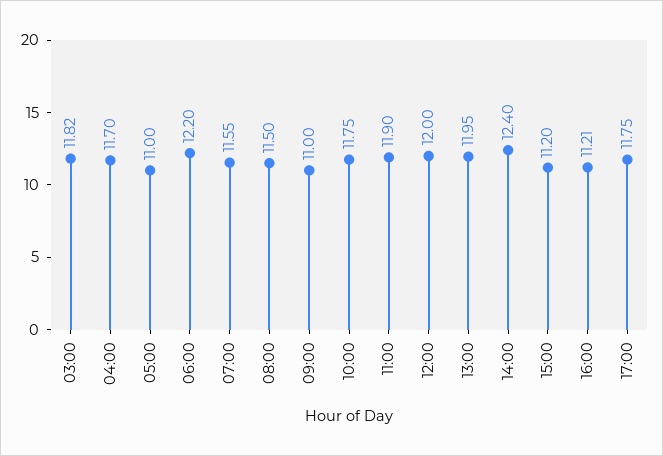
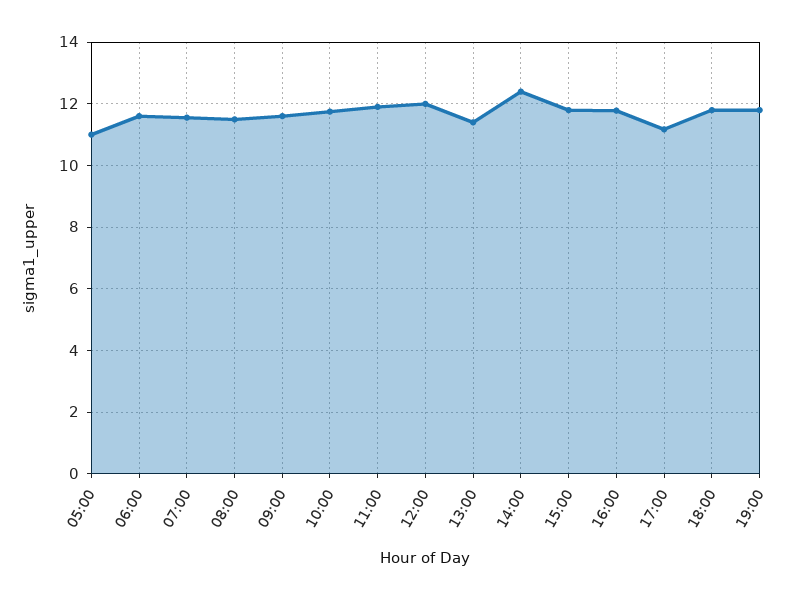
03:00: 11.82 -> none
04:00: 11.7 -> none
06:00: 12.2 -> 11.6
09:00: 11 -> 11.6
13:00: 11.95 -> 11.4
15:00: 11.2 -> 11.8
16:00: 11.21 -> 11.8
17:00: 11.75 -> 11.2
18:00: none -> 11.8
19:00: none -> 11.8

